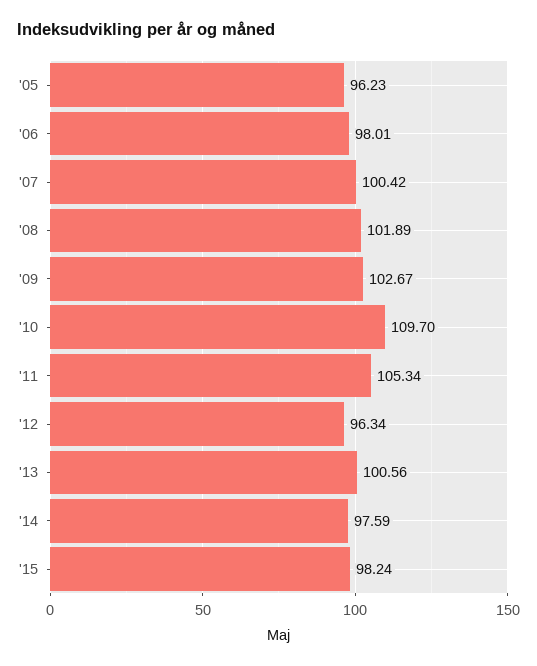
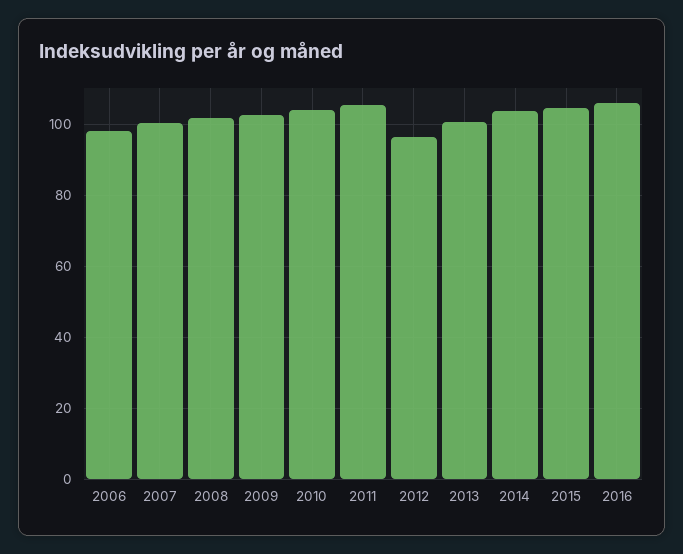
'05: 96.23 -> none
'10: 109.7 -> 104
'14: 97.59 -> 104
'15: 98.24 -> 104
2016: none -> 106

